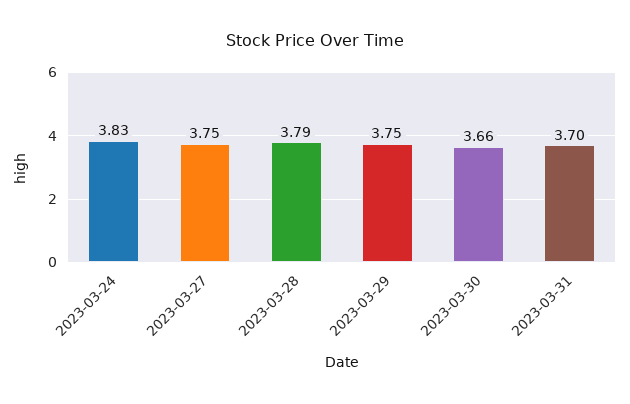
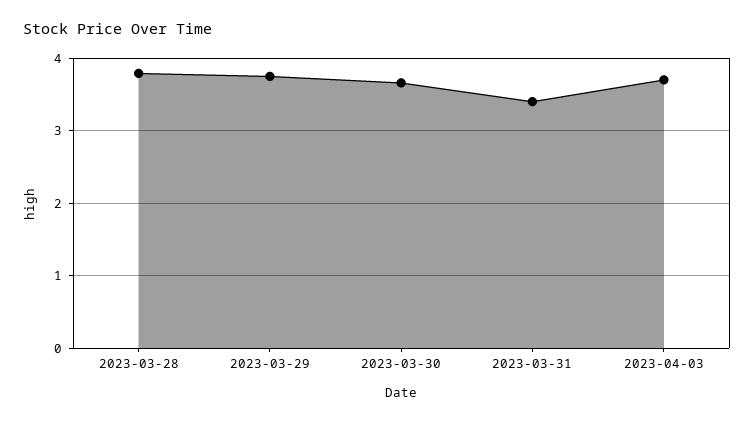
2023-03-24: 3.83 -> none
2023-03-27: 3.75 -> none
2023-03-31: 3.7 -> 3.4
2023-04-03: none -> 3.7

